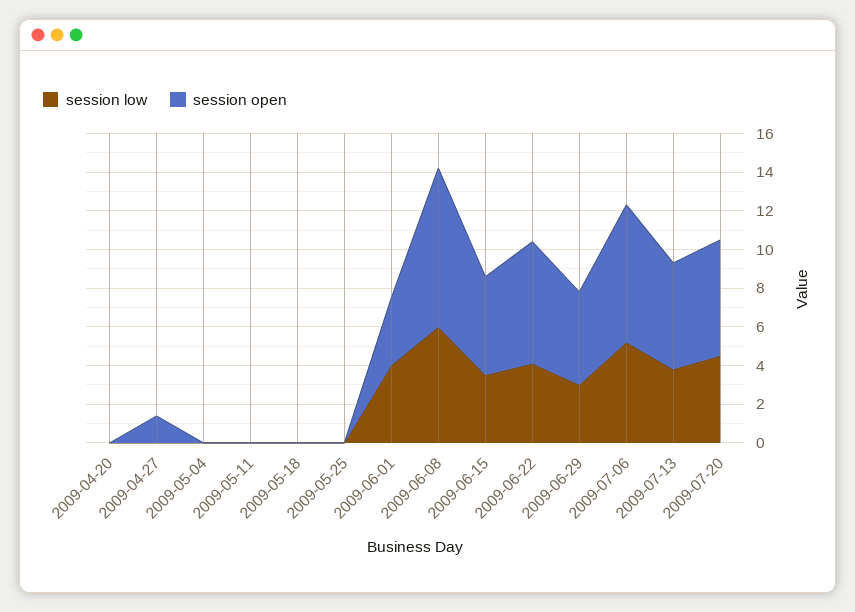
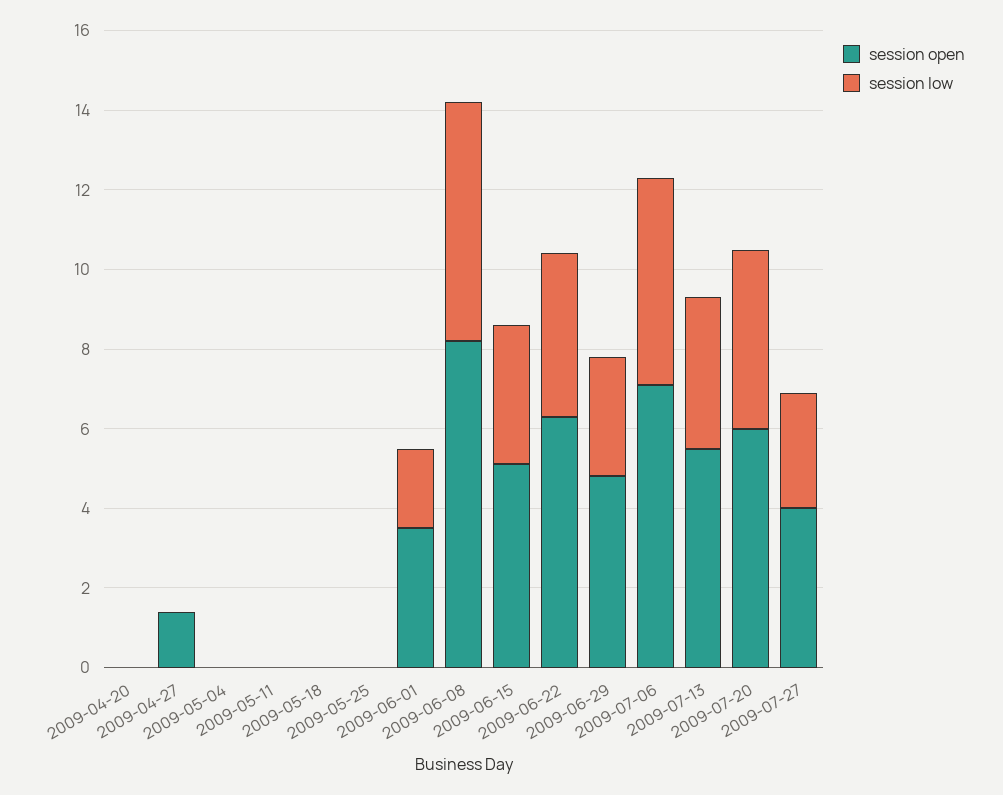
session low, 2009-06-01: 4 -> 2
session open, 2009-07-27: none -> 4
session low, 2009-07-27: none -> 3

